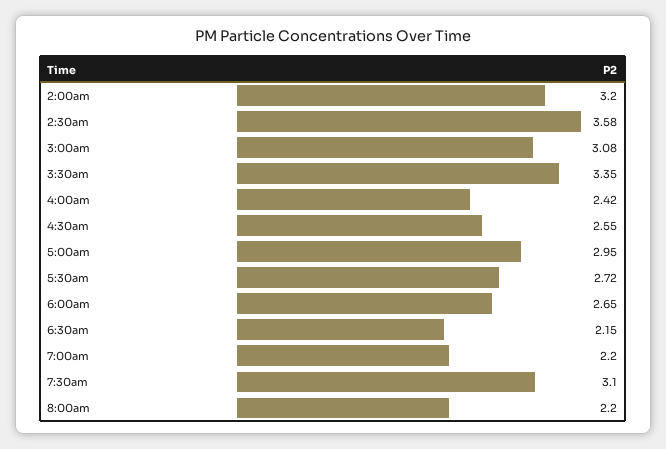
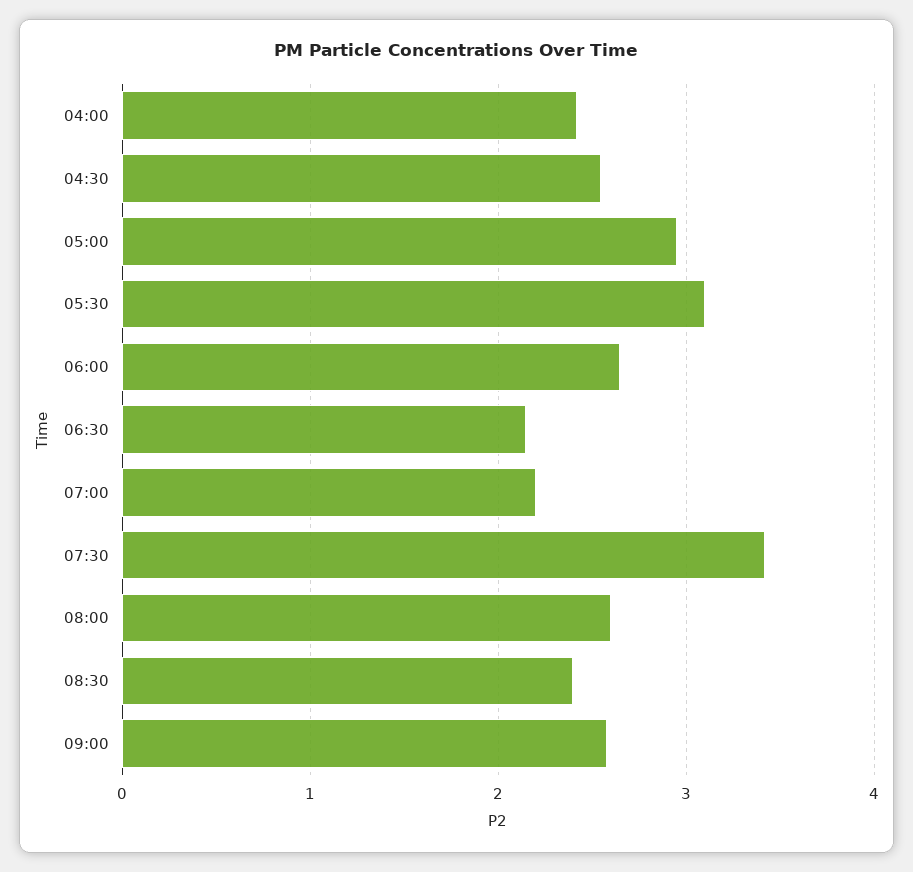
2:00am: 3.2 -> none
2:30am: 3.58 -> none
3:00am: 3.08 -> none
3:30am: 3.35 -> none
5:30am: 2.72 -> 3.1
7:30am: 3.1 -> 3.4
8:00am: 2.2 -> 2.6
08:30: none -> 2.4
09:00: none -> 2.6

